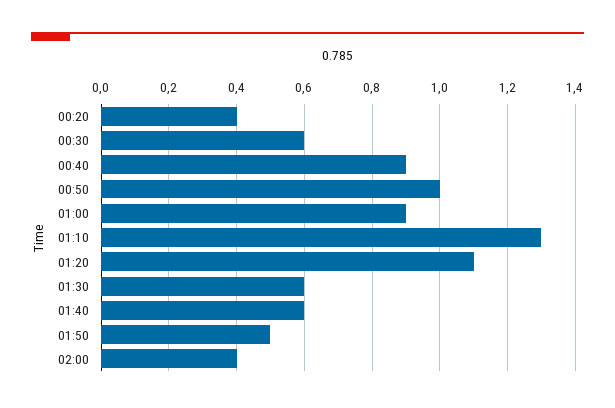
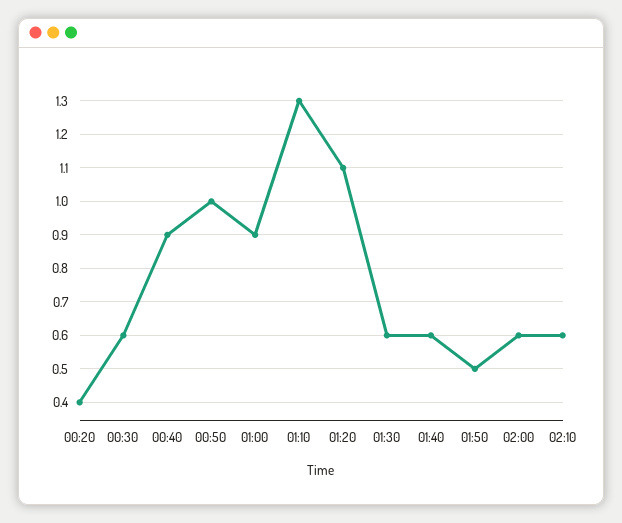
02:00: 0.4 -> 0.6
02:10: none -> 0.6

